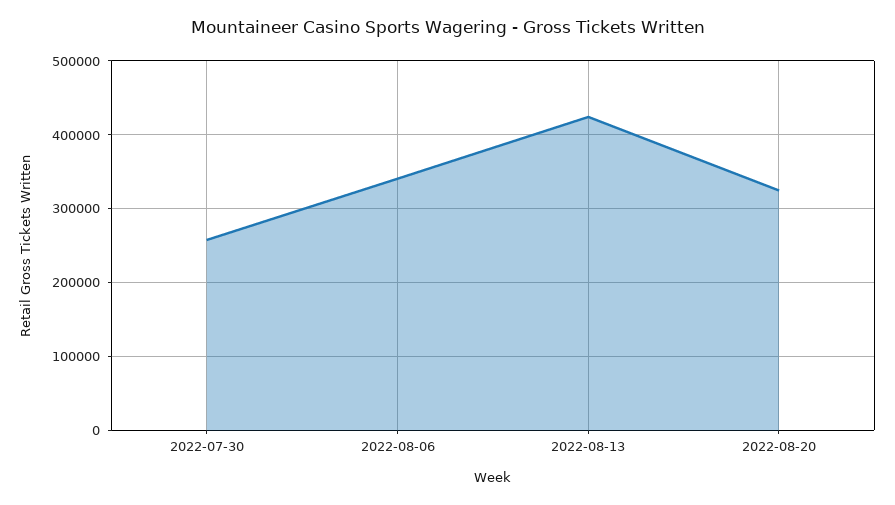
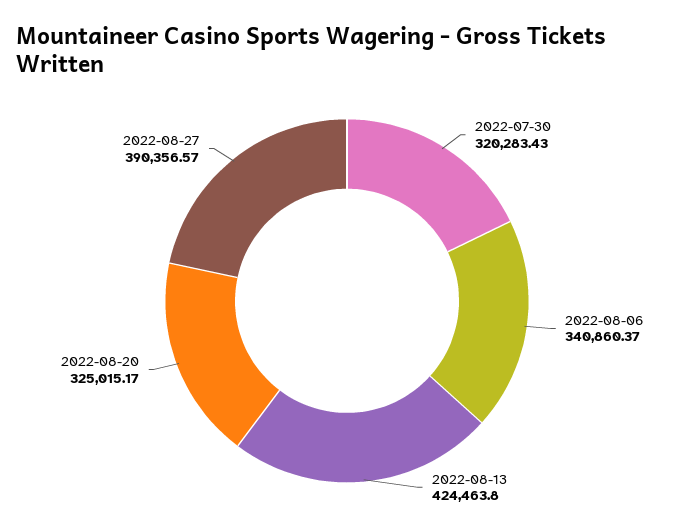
2022-07-30: 260000 -> 320283.43
2022-08-27: none -> 390356.57

